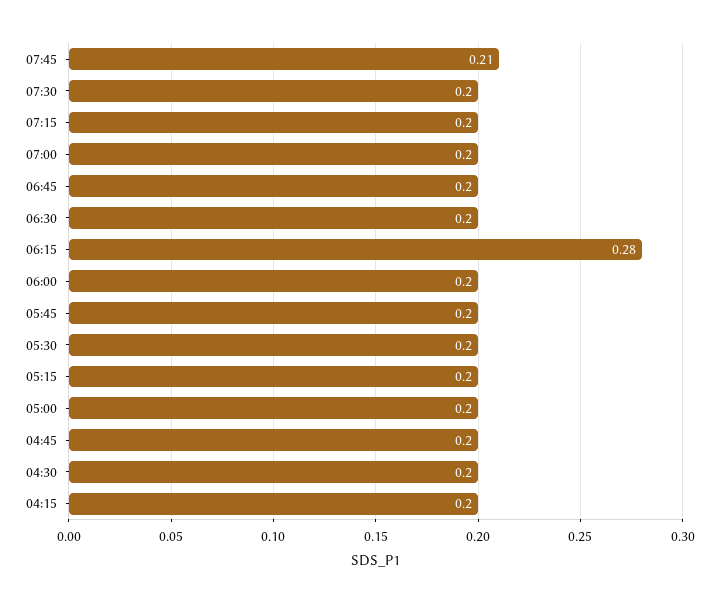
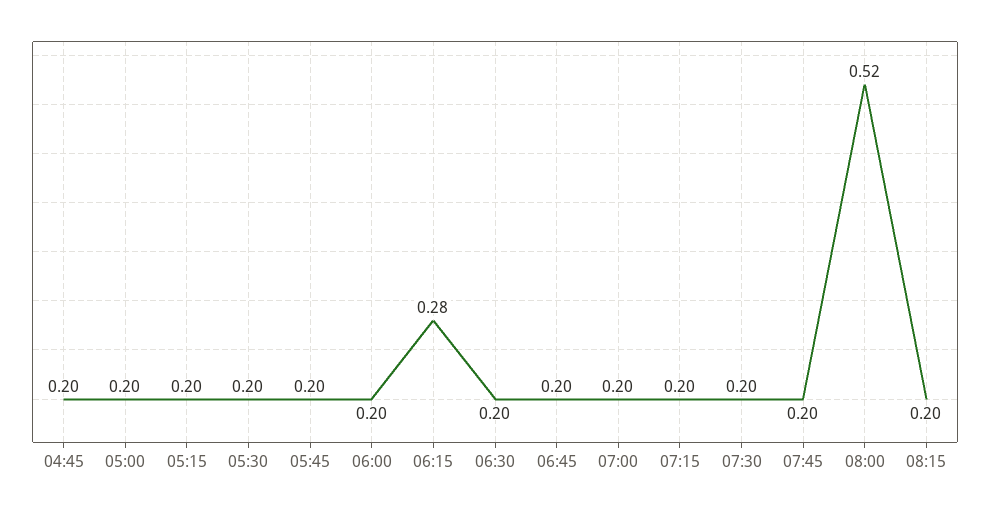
07:45: 0.21 -> 0.2
04:30: 0.2 -> none
04:15: 0.2 -> none
08:00: none -> 0.52
08:15: none -> 0.2

